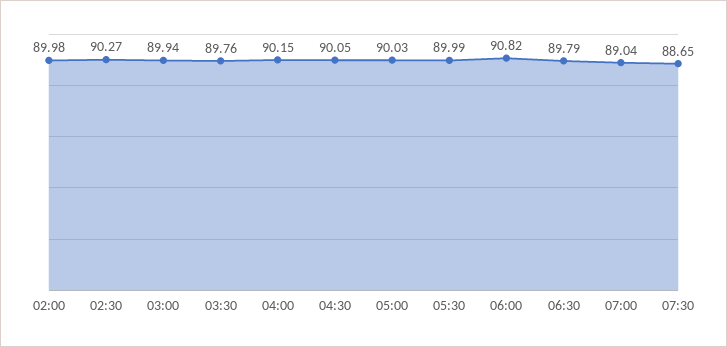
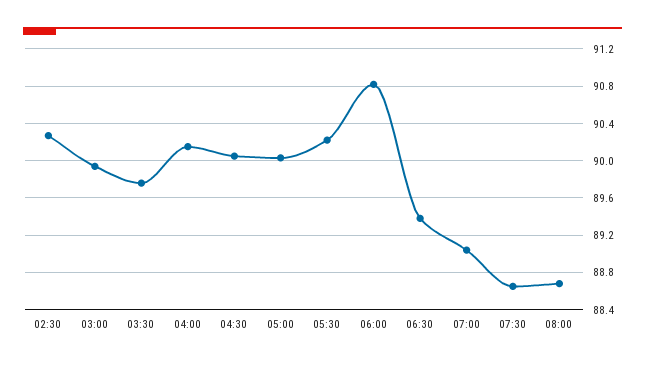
02:00: 89.98 -> none
05:30: 89.99 -> 90.2
06:30: 89.79 -> 89.4
08:00: none -> 88.7

